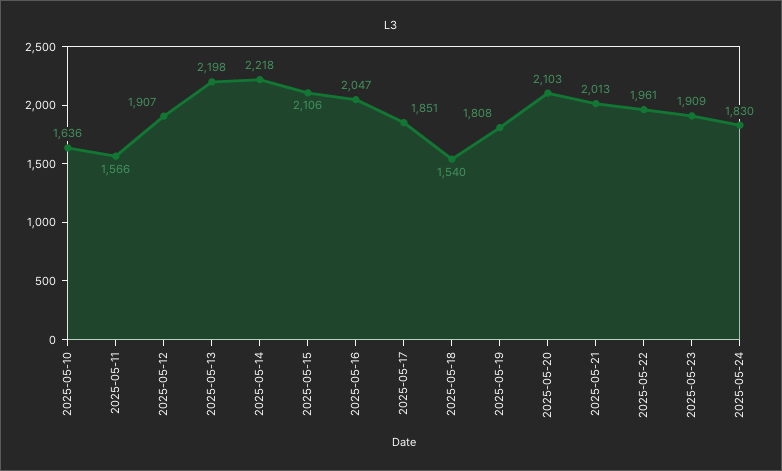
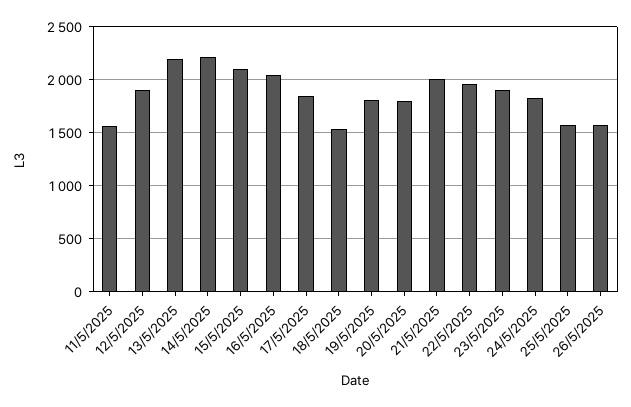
2025-05-10: 1636 -> none
2025-05-20: 2103 -> 1800
25/5/2025: none -> 1600
26/5/2025: none -> 1600

